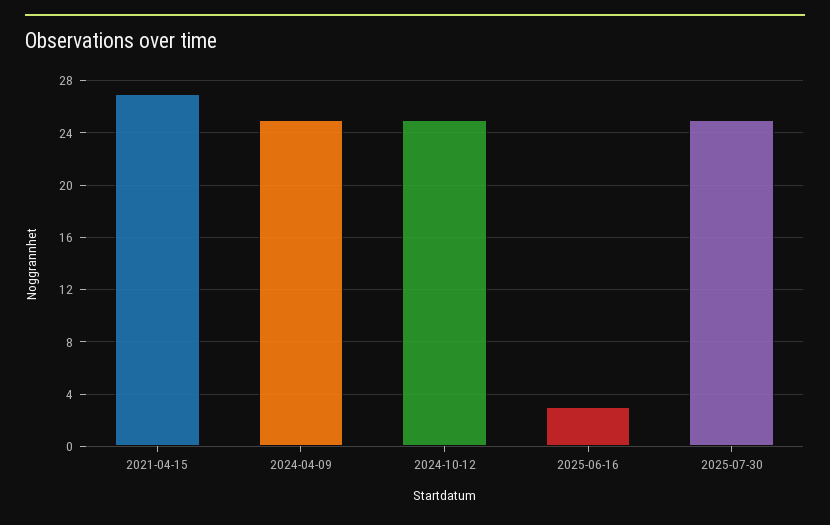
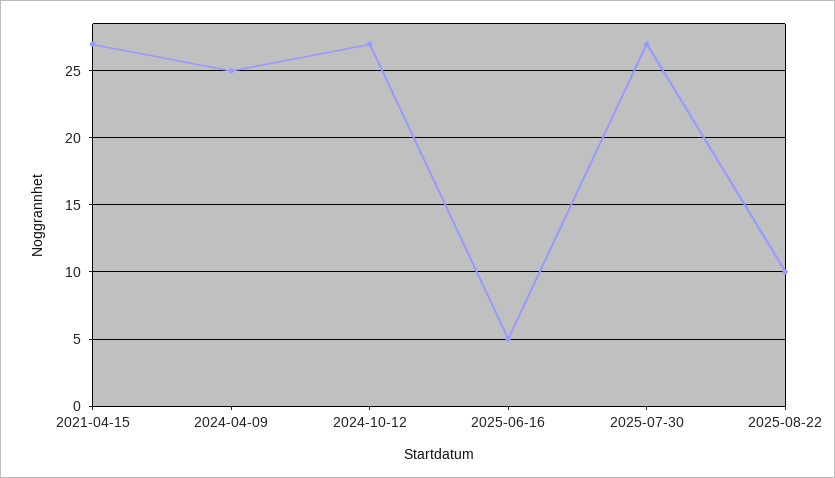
2024-10-12: 25 -> 27
2025-06-16: 3 -> 5
2025-07-30: 25 -> 27
2025-08-22: none -> 10

